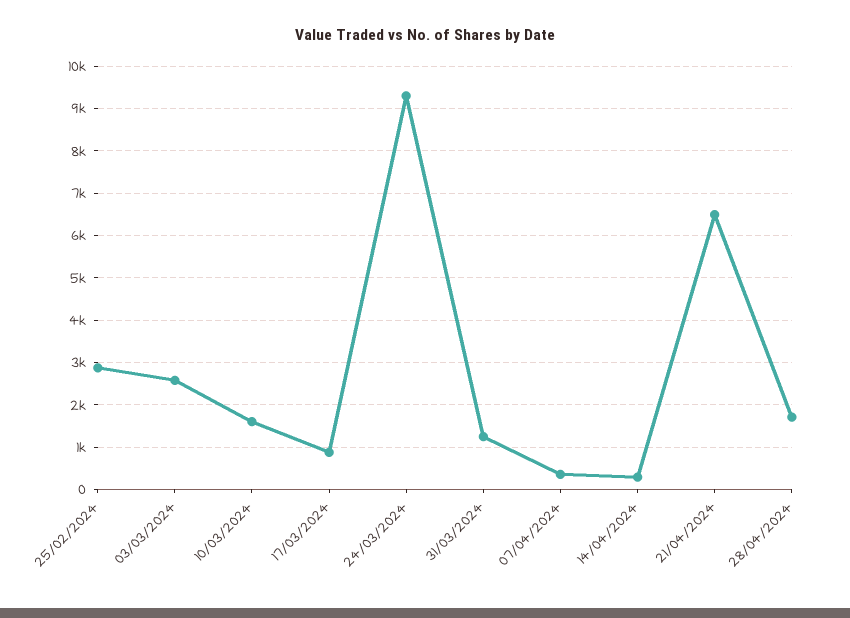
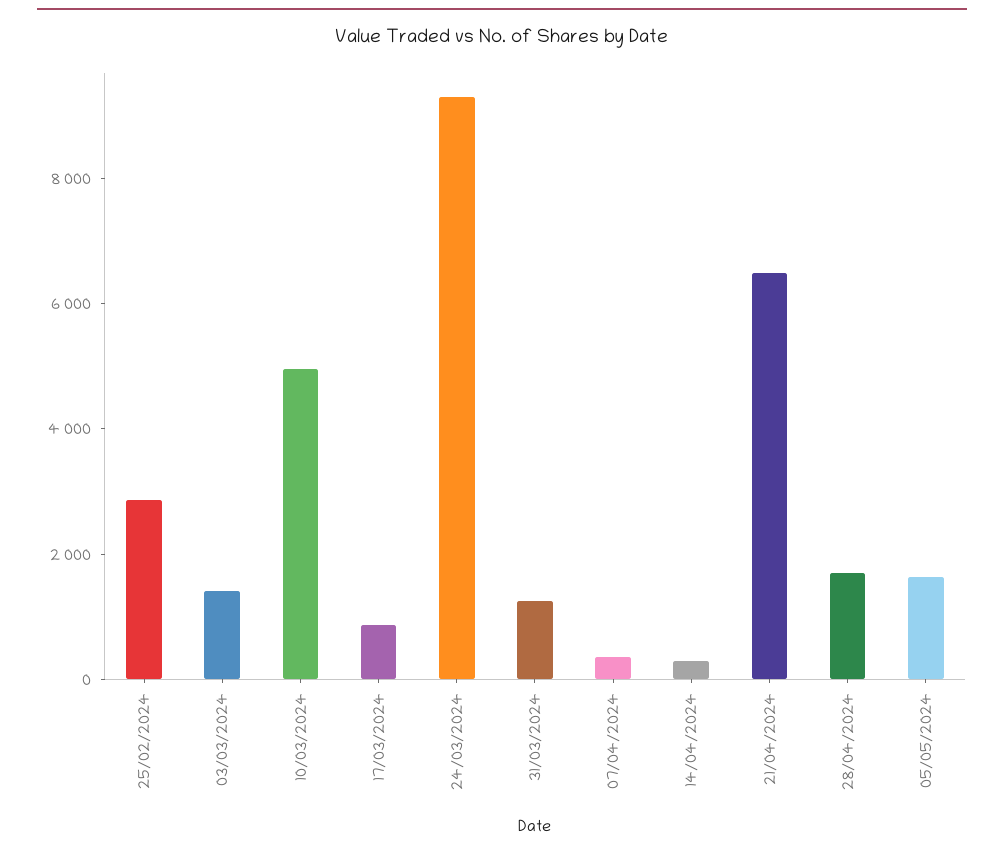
03/03/2024: 2600 -> 1500
10/03/2024: 1600 -> 5000
05/05/2024: none -> 1500

